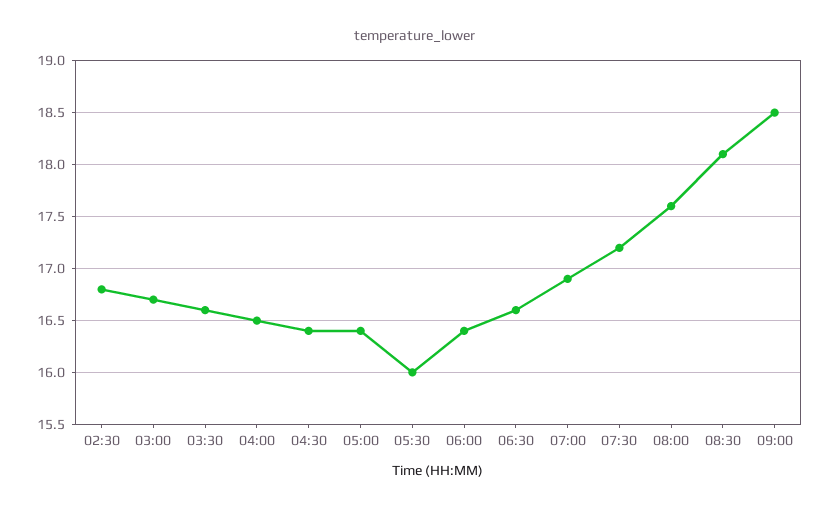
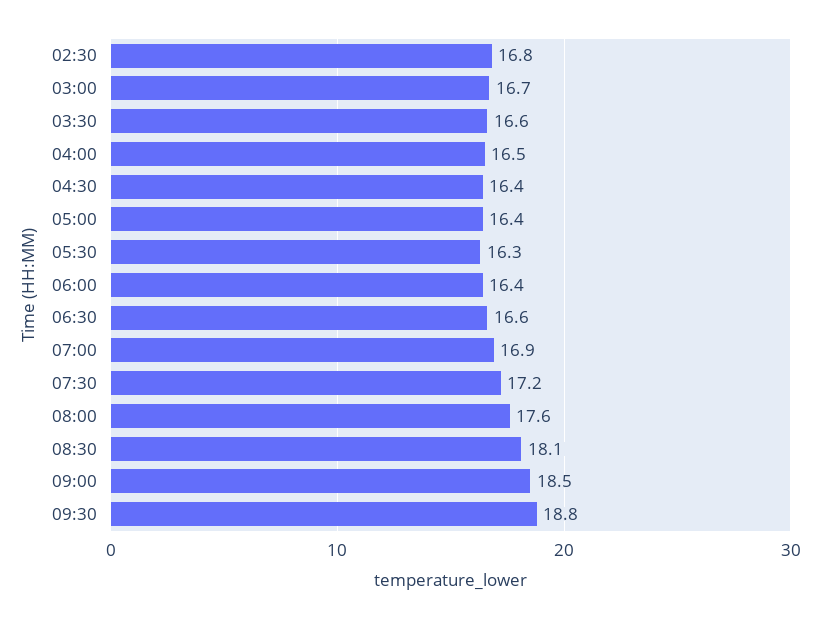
05:30: 16 -> 16.3
09:30: none -> 18.8

